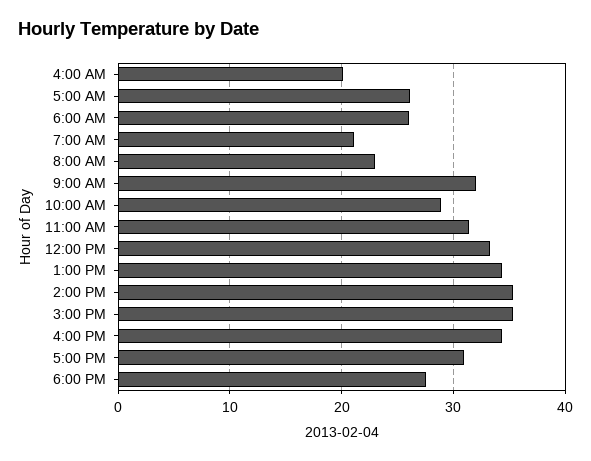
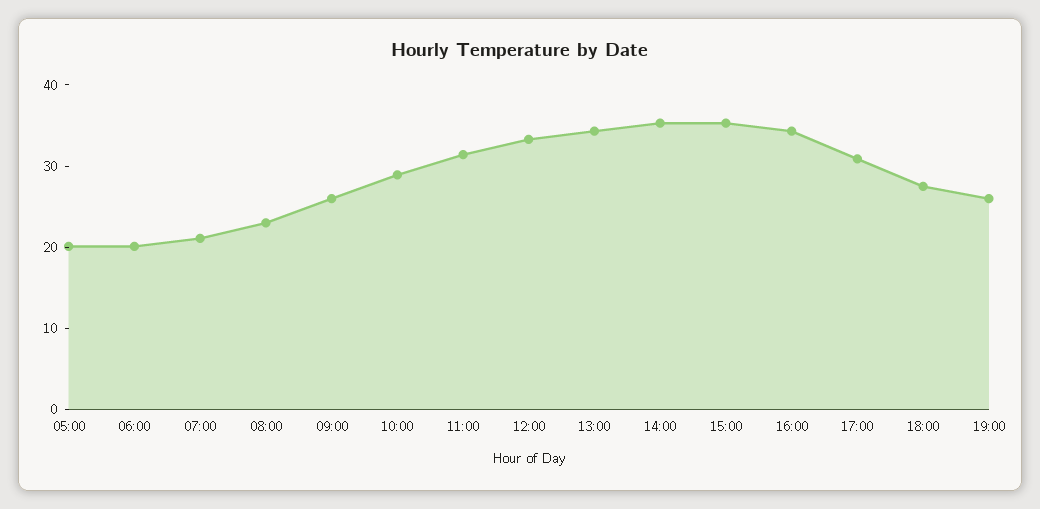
4:00 AM: 20 -> none
5:00 AM: 26 -> 20
6:00 AM: 26 -> 20
9:00 AM: 32 -> 26
19:00: none -> 26

